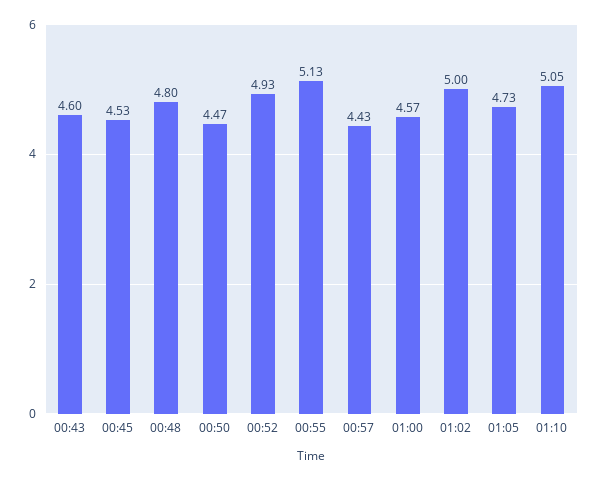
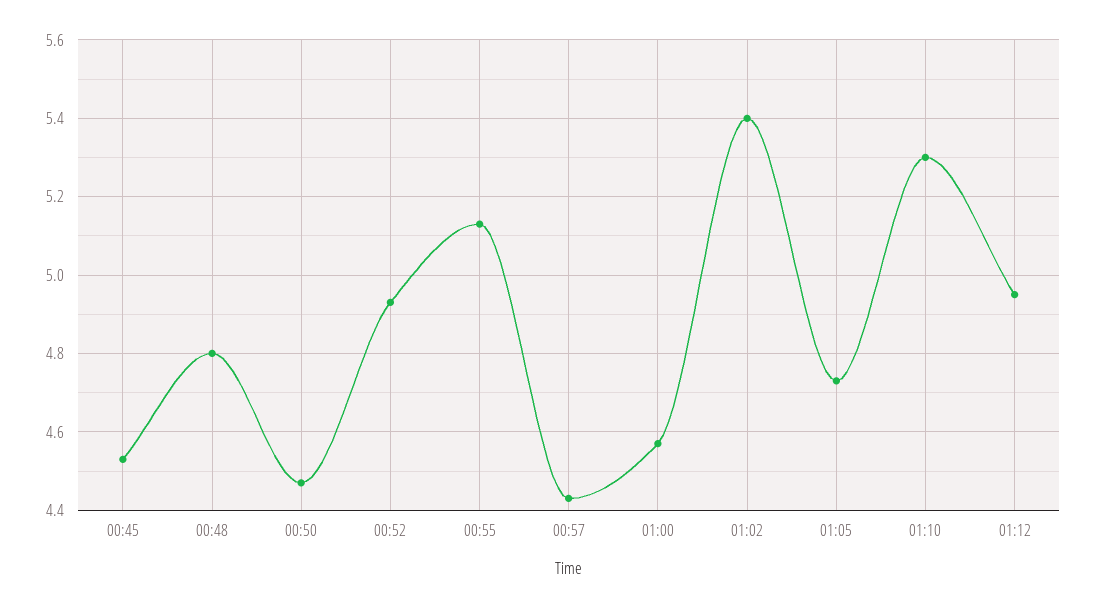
00:43: 4.6 -> none
01:02: 5 -> 5.4
01:10: 5.05 -> 5.3
01:12: none -> 4.95

